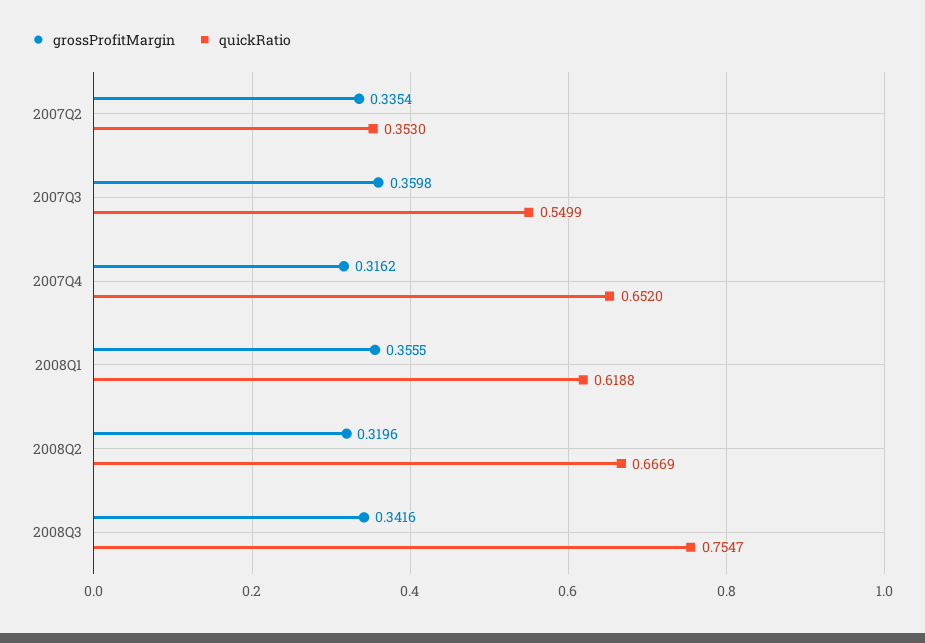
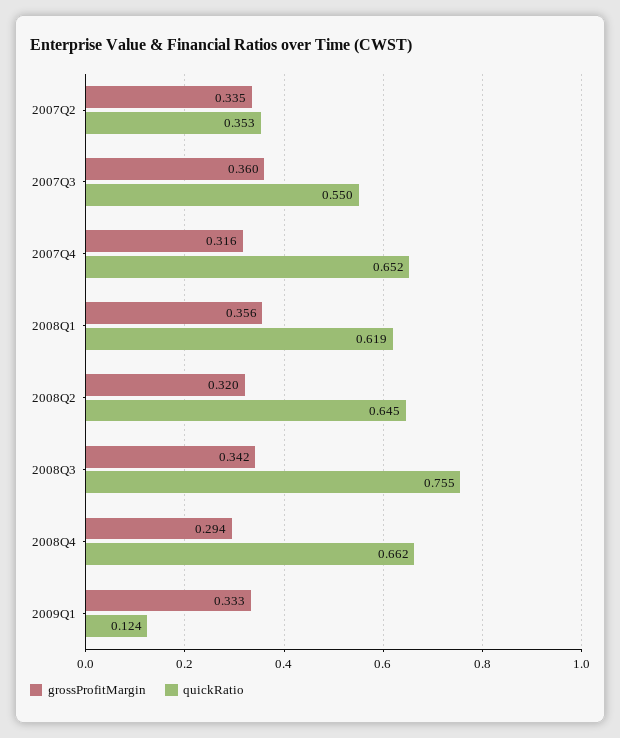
quickRatio, 2008Q2: 0.6669 -> 0.645
grossProfitMargin, 2008Q4: none -> 0.294
quickRatio, 2008Q4: none -> 0.662
grossProfitMargin, 2009Q1: none -> 0.333
quickRatio, 2009Q1: none -> 0.124

